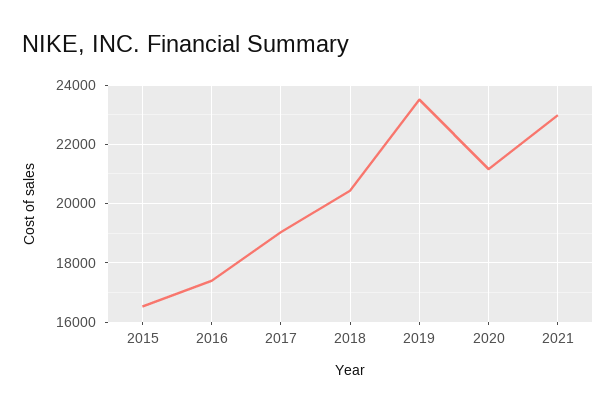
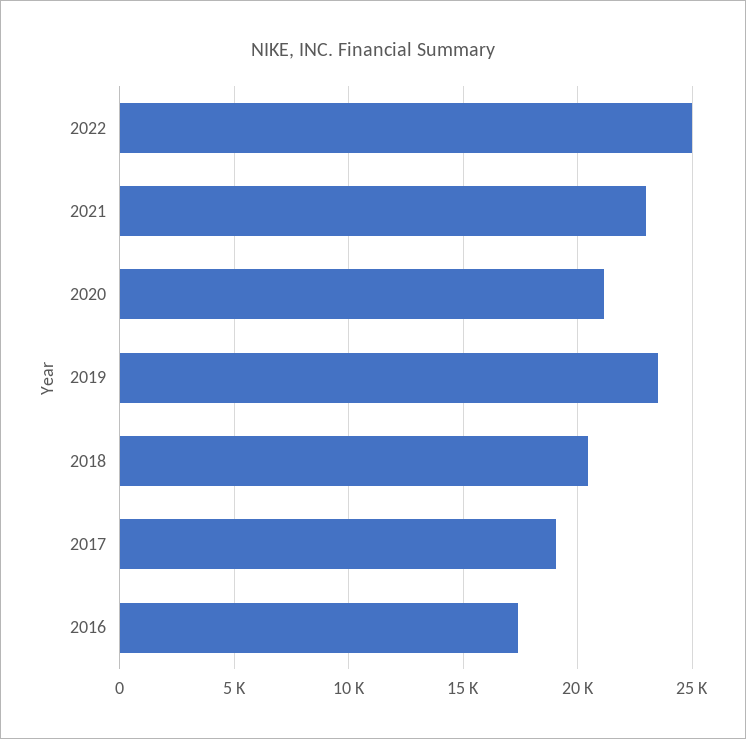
2015: 16500 -> none
2022: none -> 25000

